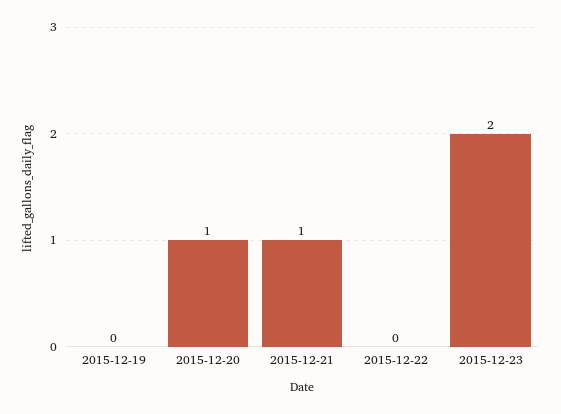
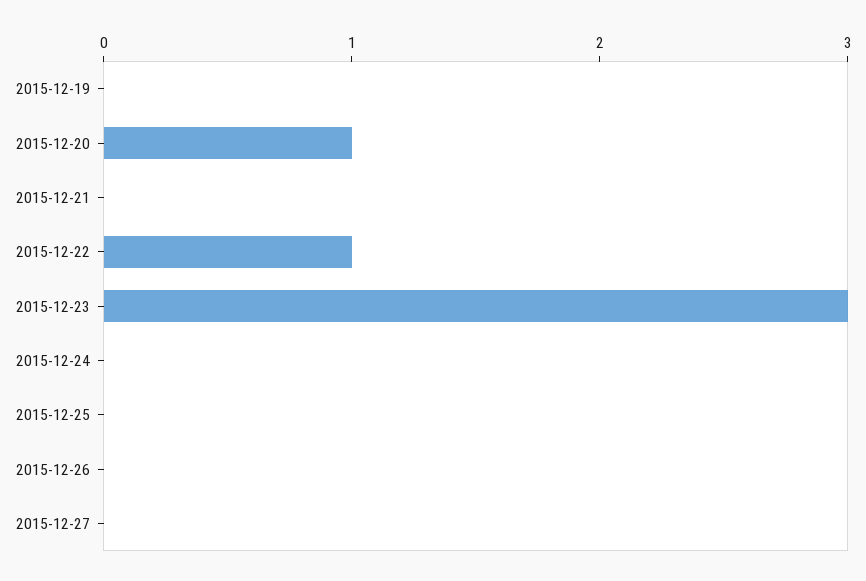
2015-12-21: 1 -> 0
2015-12-22: 0 -> 1
2015-12-23: 2 -> 3
2015-12-24: none -> 0
2015-12-25: none -> 0
2015-12-26: none -> 0
2015-12-27: none -> 0

